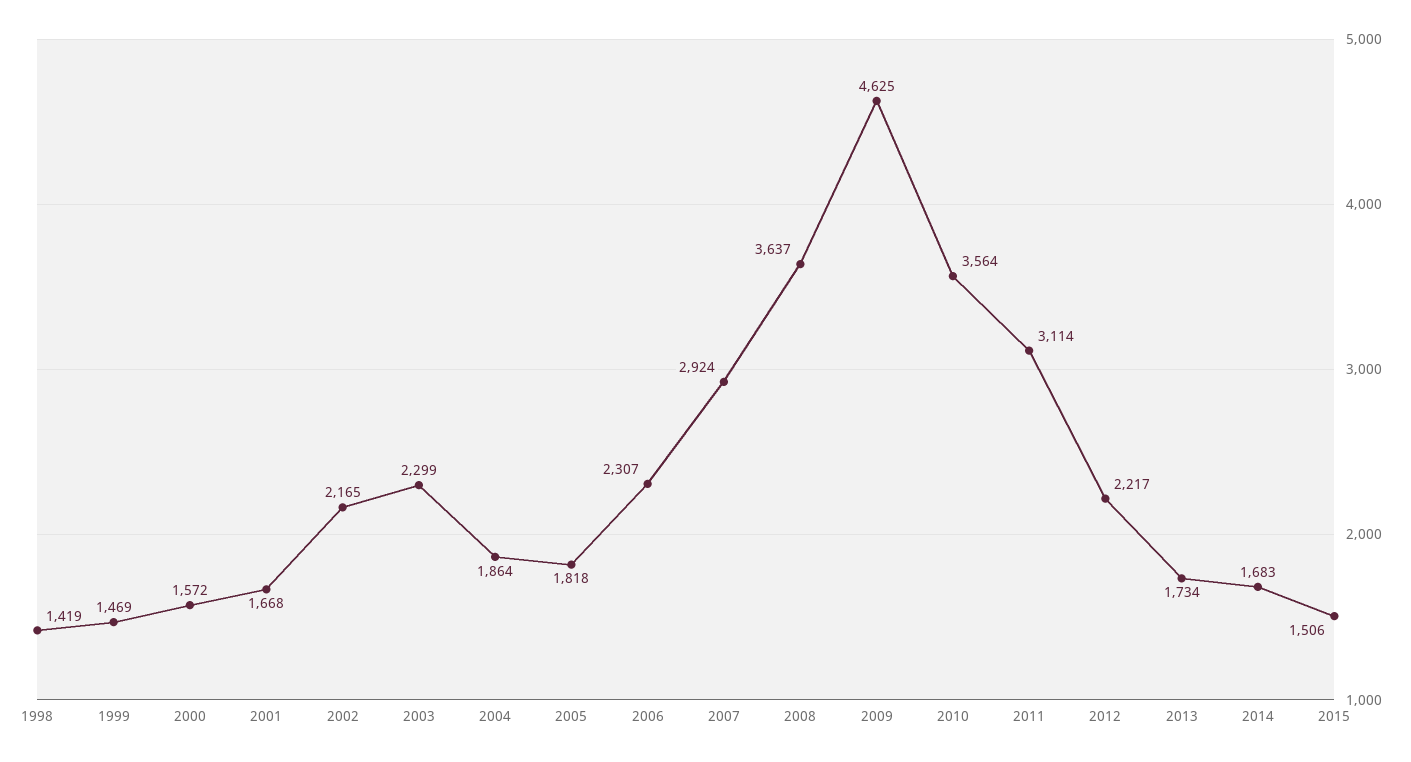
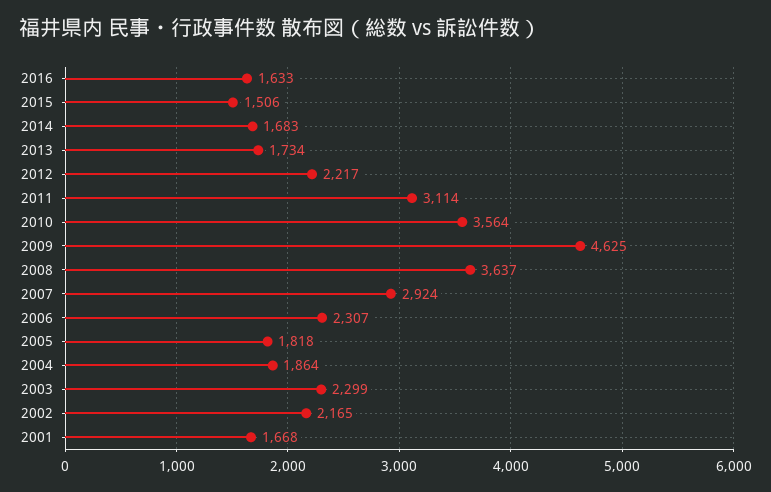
1998: 1419 -> none
1999: 1469 -> none
2000: 1572 -> none
2016: none -> 1633

